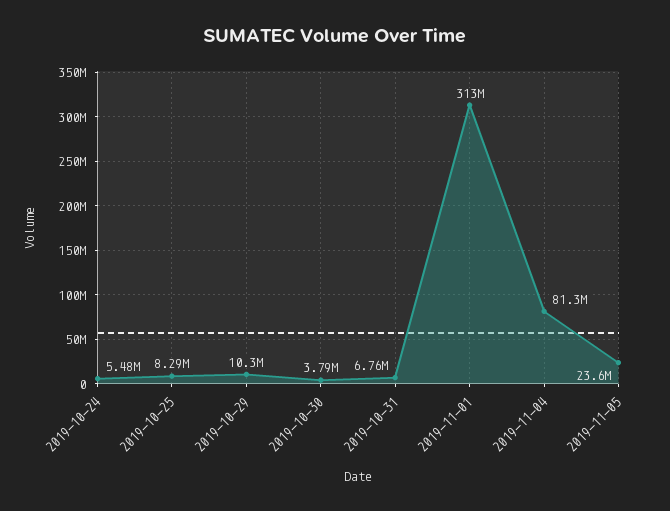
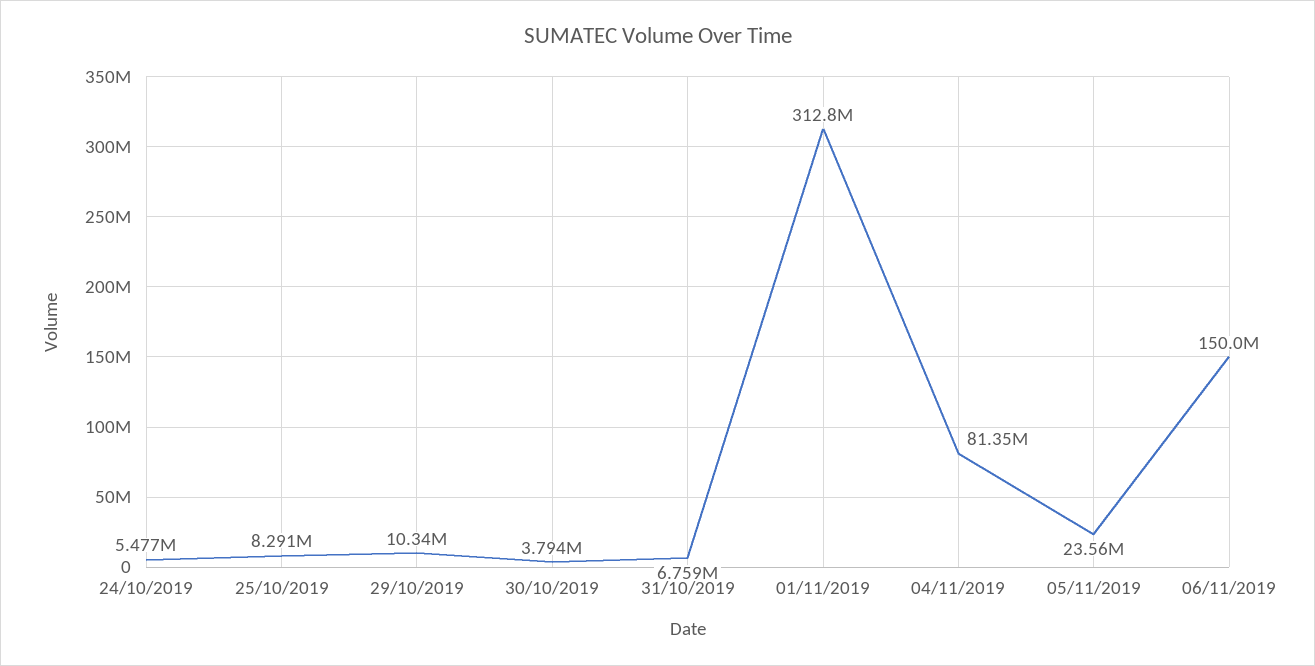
06/11/2019: none -> 150000000

